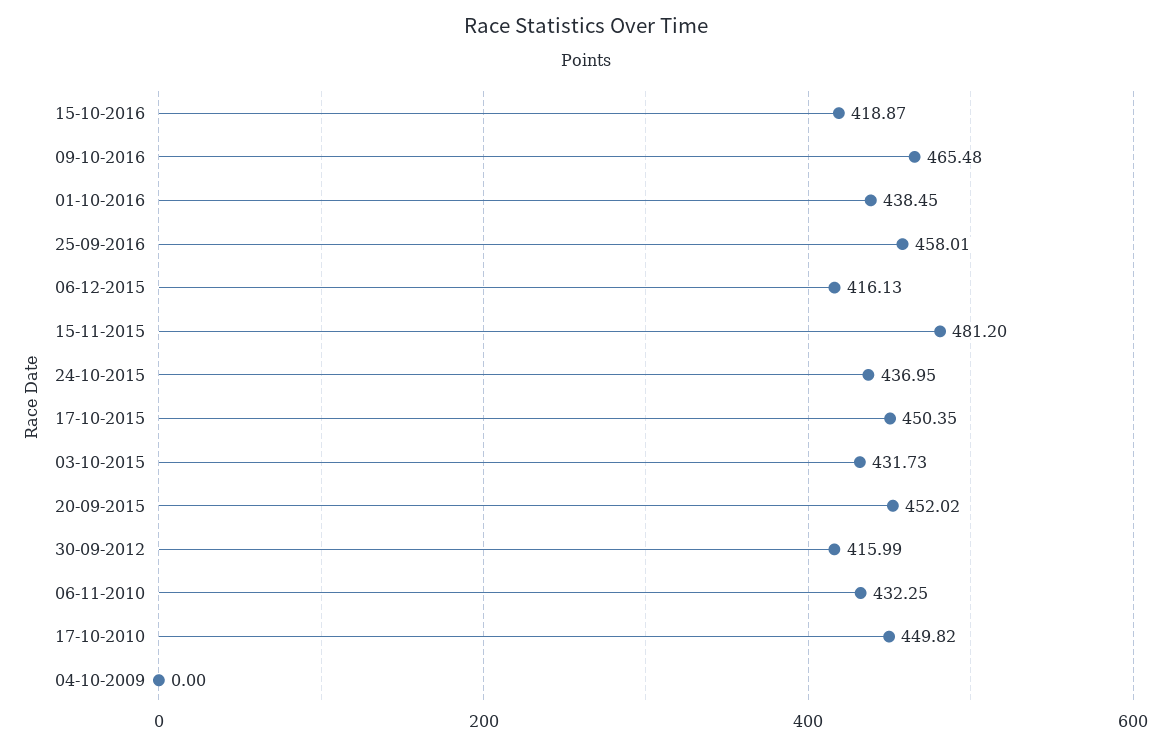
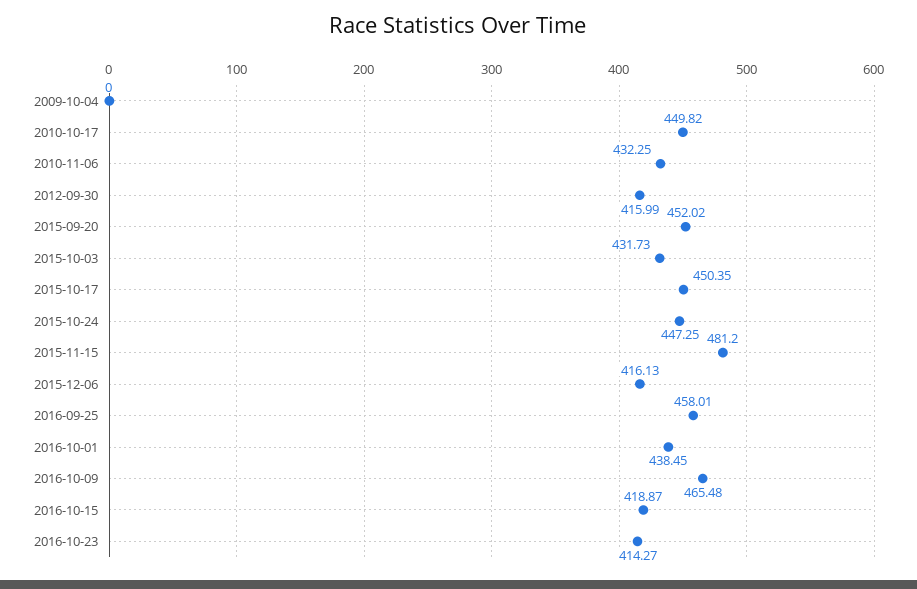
24-10-2015: 436.95 -> 447.25
2016-10-23: none -> 414.27

